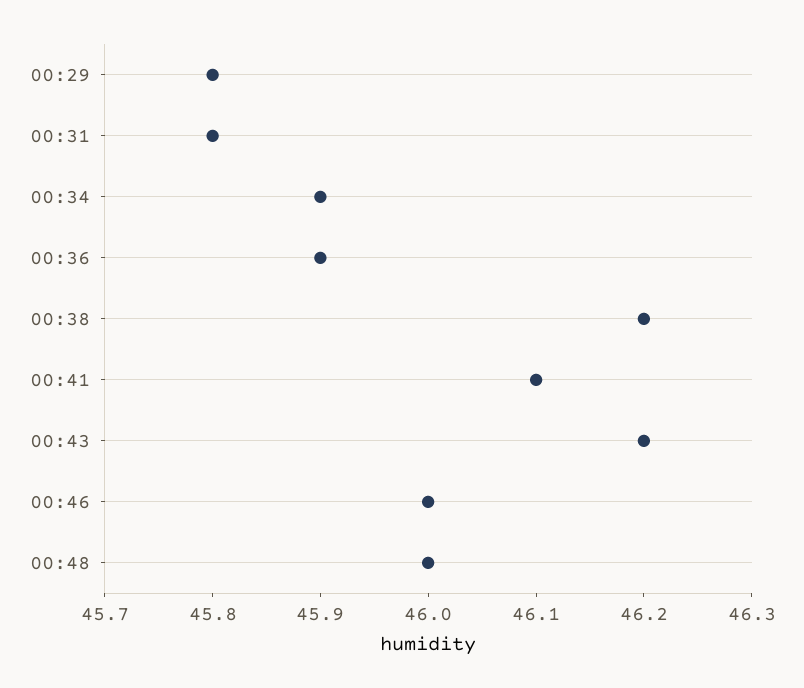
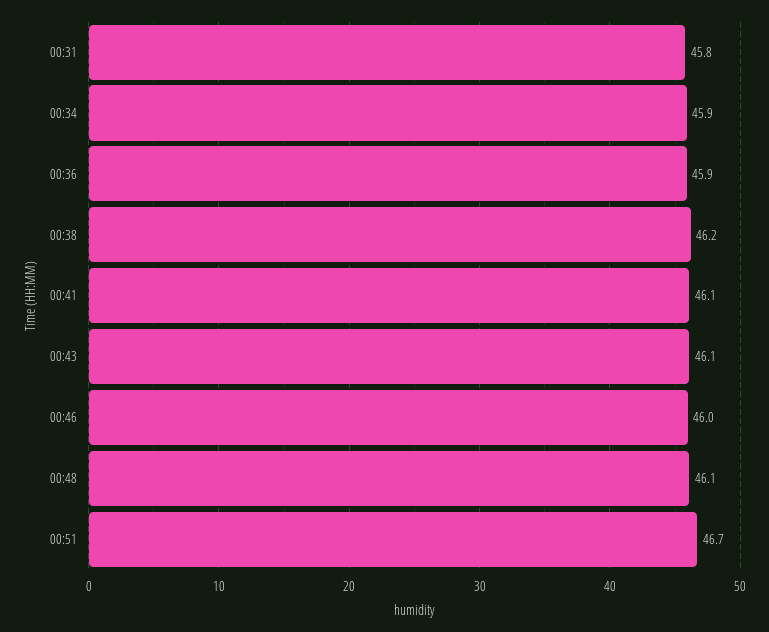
00:29: 45.8 -> none
00:43: 46.2 -> 46.1
00:48: 46 -> 46.1
00:51: none -> 46.7

